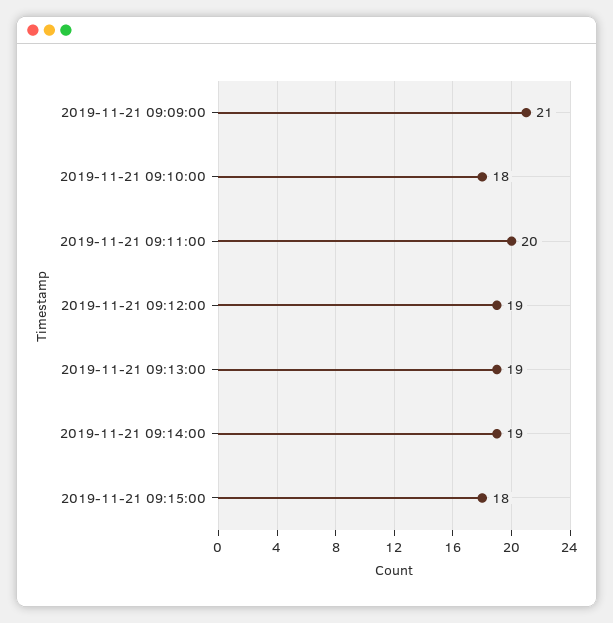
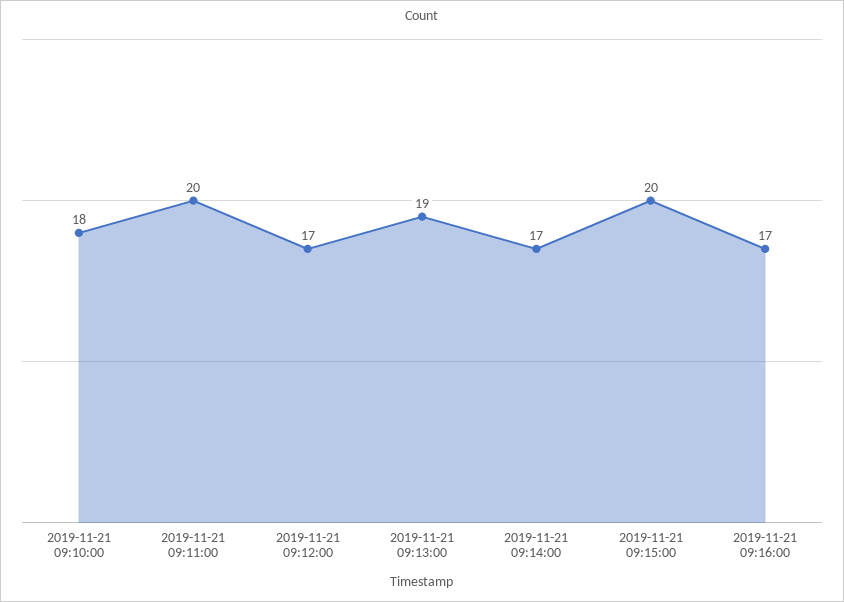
2019-11-21 09:09:00: 21 -> none
2019-11-21 09:12:00: 19 -> 17
2019-11-21 09:14:00: 19 -> 17
2019-11-21 09:15:00: 18 -> 20
2019-11-21 09:16:00: none -> 17

